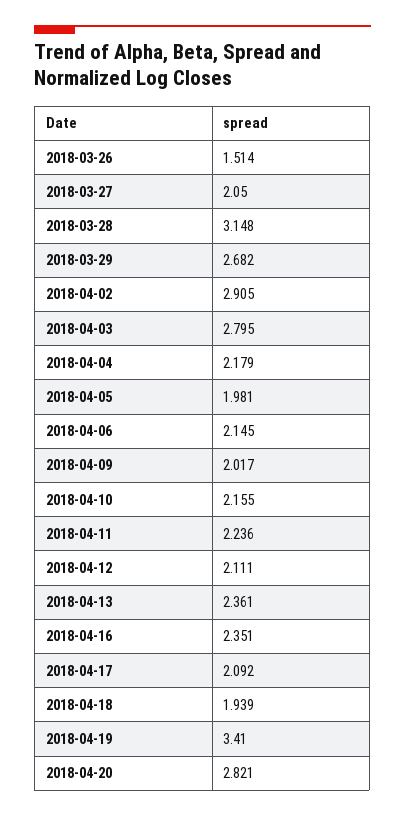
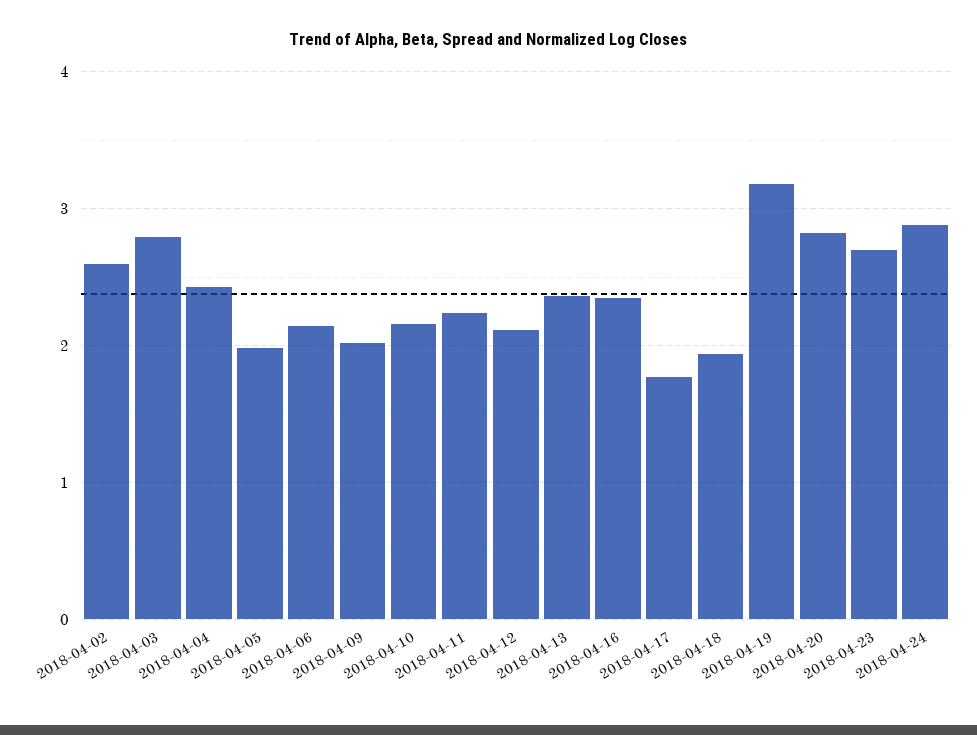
2018-03-26: 1.514 -> none
2018-03-27: 2.05 -> none
2018-03-28: 3.148 -> none
2018-03-29: 2.682 -> none
2018-04-02: 2.905 -> 2.6
2018-04-04: 2.179 -> 2.4
2018-04-17: 2.092 -> 1.8
2018-04-19: 3.41 -> 3.2
2018-04-23: none -> 2.7
2018-04-24: none -> 2.9

